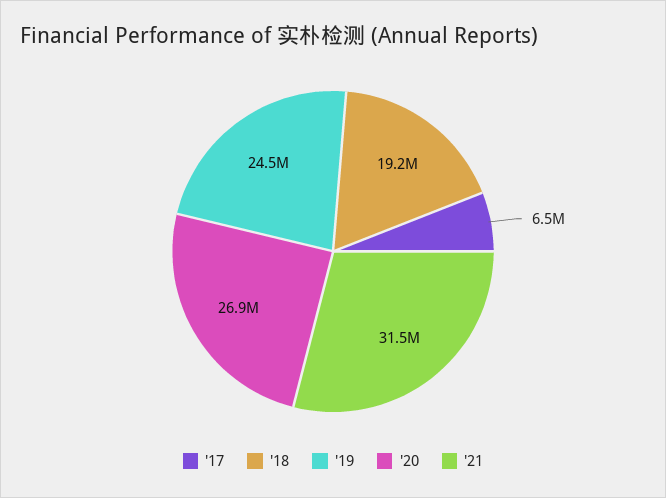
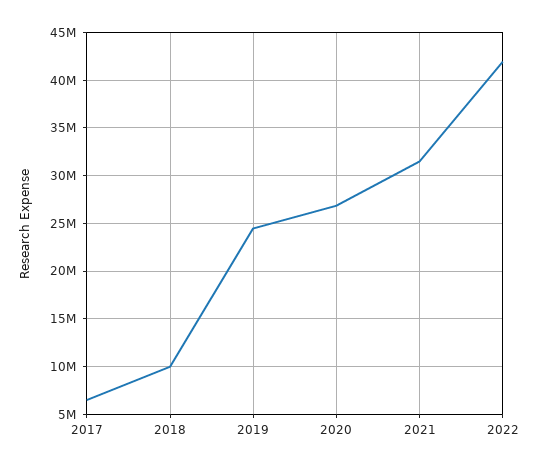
'18: 19200000 -> 10000000
2022: none -> 42000000

